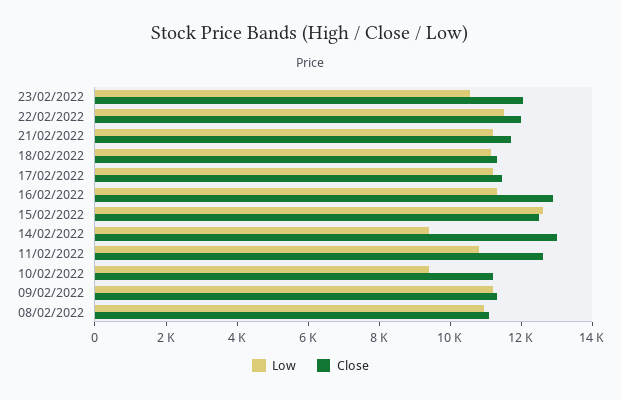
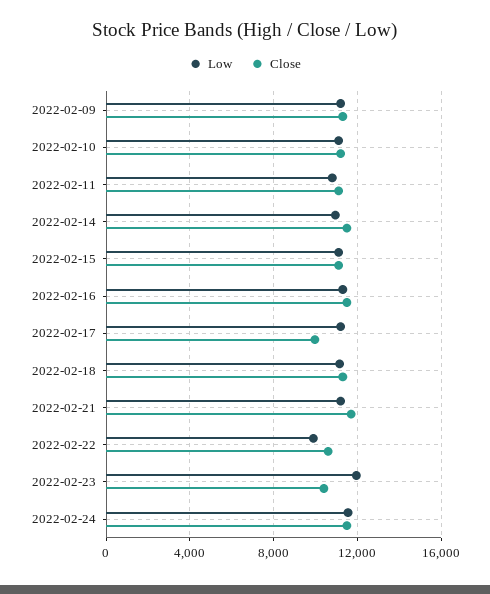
Low, 23/02/2022: 10500 -> 12000
Close, 23/02/2022: 12000 -> 10500
Low, 22/02/2022: 11500 -> 10000
Close, 22/02/2022: 12000 -> 10500
Close, 17/02/2022: 11500 -> 10000
Close, 16/02/2022: 13000 -> 11500
Low, 15/02/2022: 12500 -> 11000
Close, 15/02/2022: 12500 -> 11000
Low, 14/02/2022: 9500 -> 11000
Close, 14/02/2022: 13000 -> 11500
Close, 11/02/2022: 12500 -> 11000
Low, 10/02/2022: 9500 -> 11000
Low, 08/02/2022: 11000 -> none
Close, 08/02/2022: 11000 -> none
Low, 2022-02-24: none -> 11500
Close, 2022-02-24: none -> 11500

